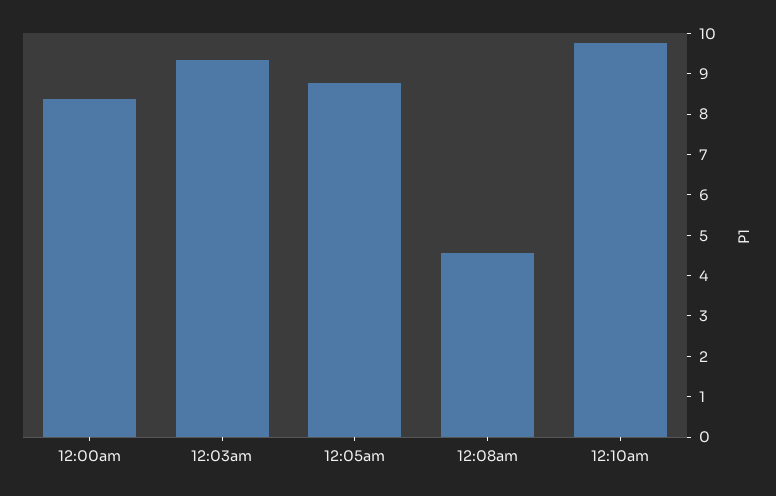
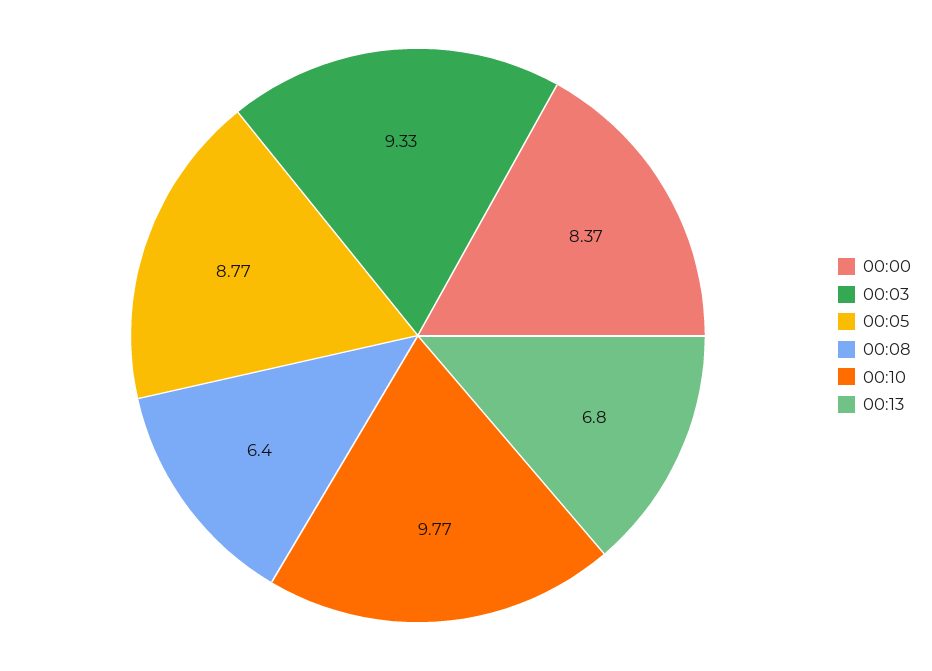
12:08am: 4.6 -> 6.4
00:13: none -> 6.8

